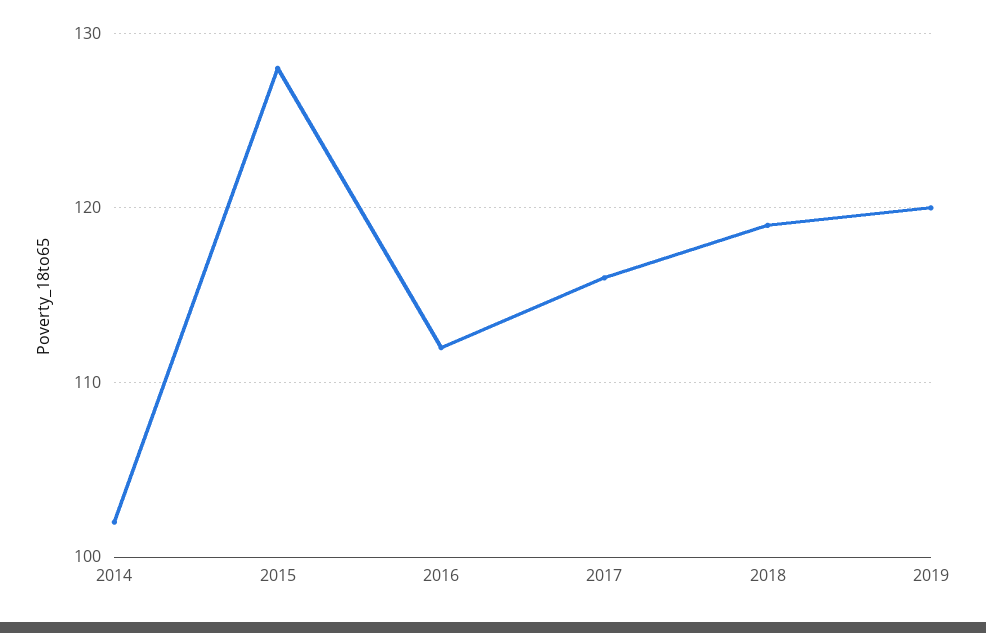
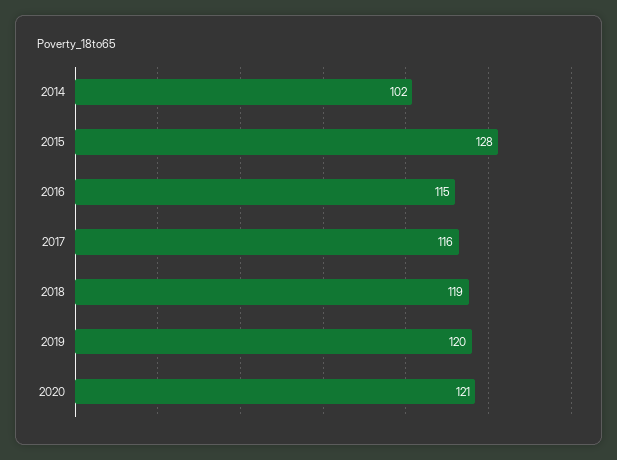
2016: 112 -> 115
2020: none -> 121

